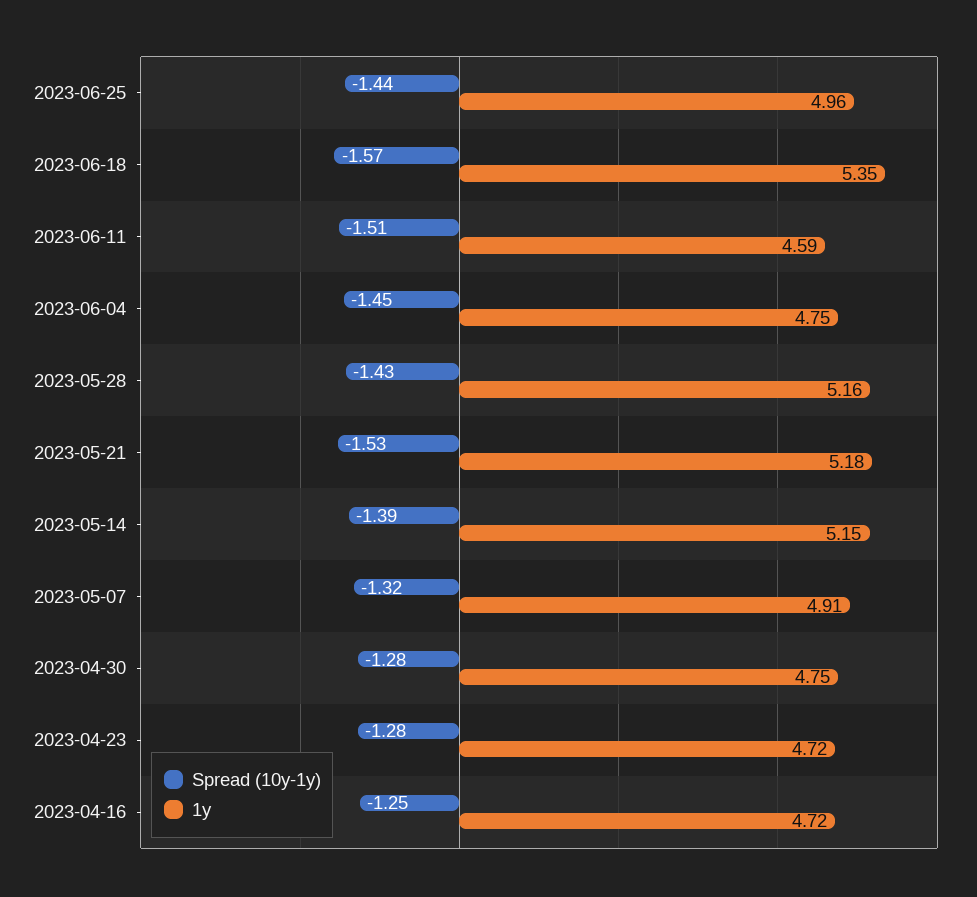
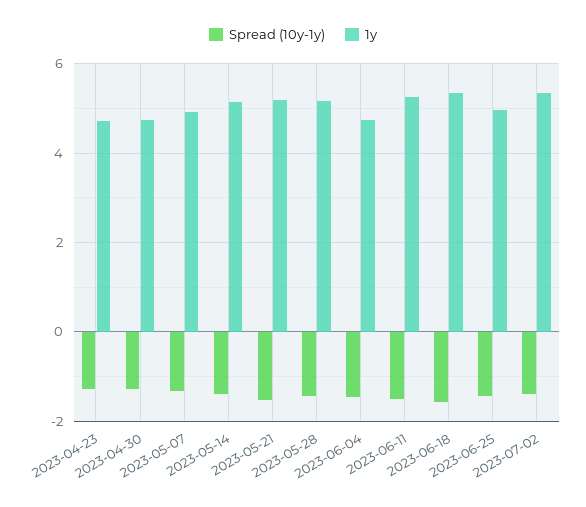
1y, 2023-06-11: 4.59 -> 5.2
Spread (10y-1y), 2023-04-16: -1.25 -> none
1y, 2023-04-16: 4.72 -> none
Spread (10y-1y), 2023-07-02: none -> -1.4
1y, 2023-07-02: none -> 5.4

